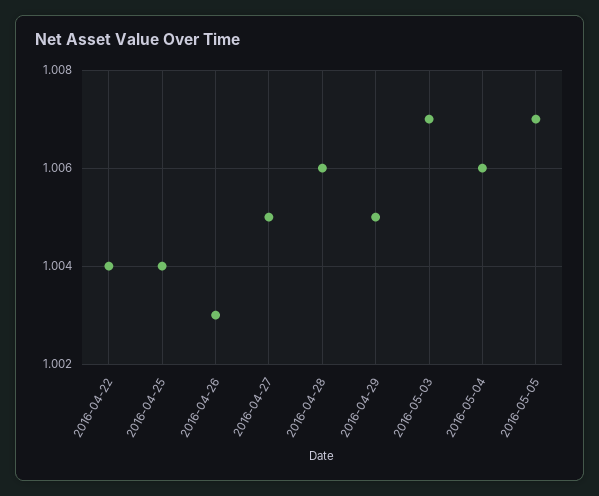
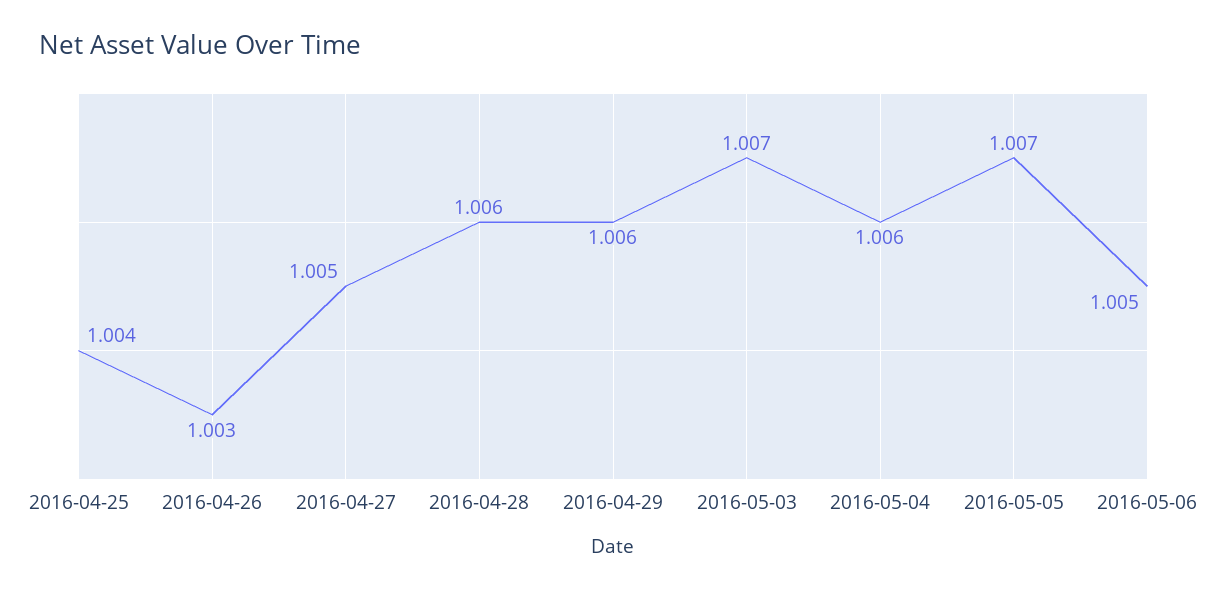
2016-04-22: 1.004 -> none
2016-04-29: 1.005 -> 1.006
2016-05-06: none -> 1.005

